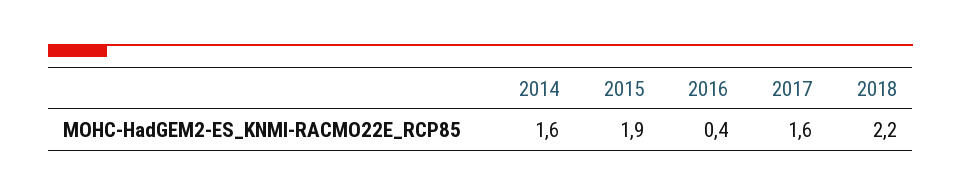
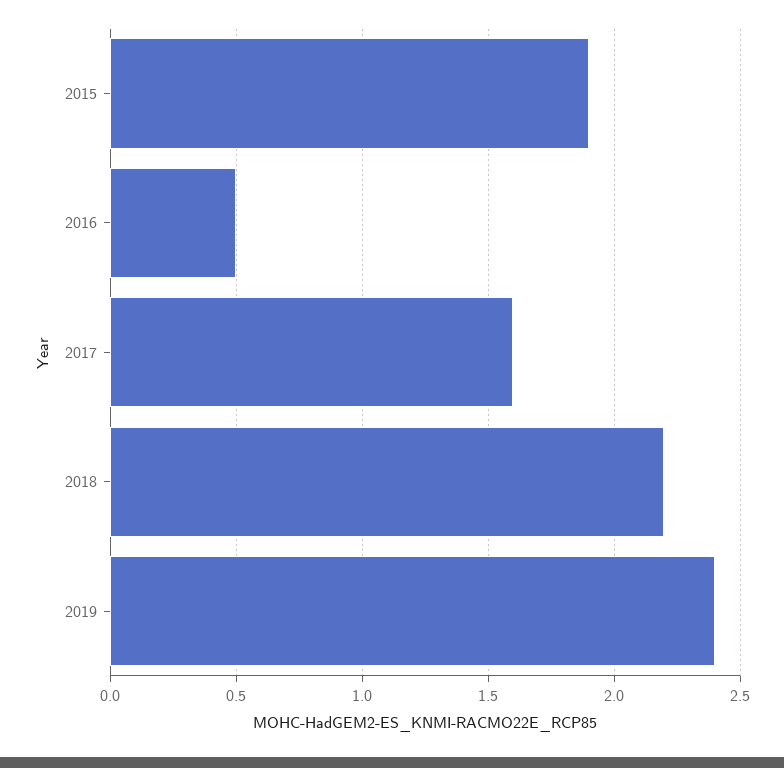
2014: 1.6 -> none
2016: 0.4 -> 0.5
2019: none -> 2.4

